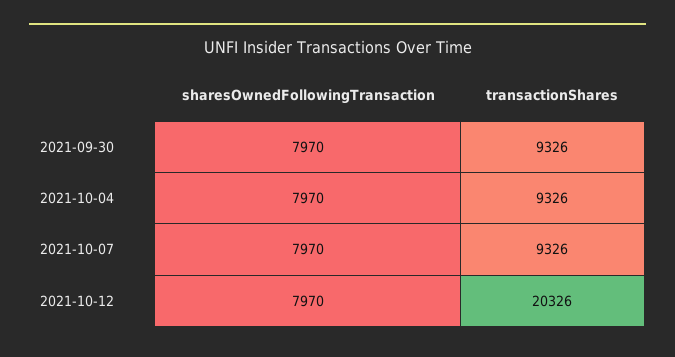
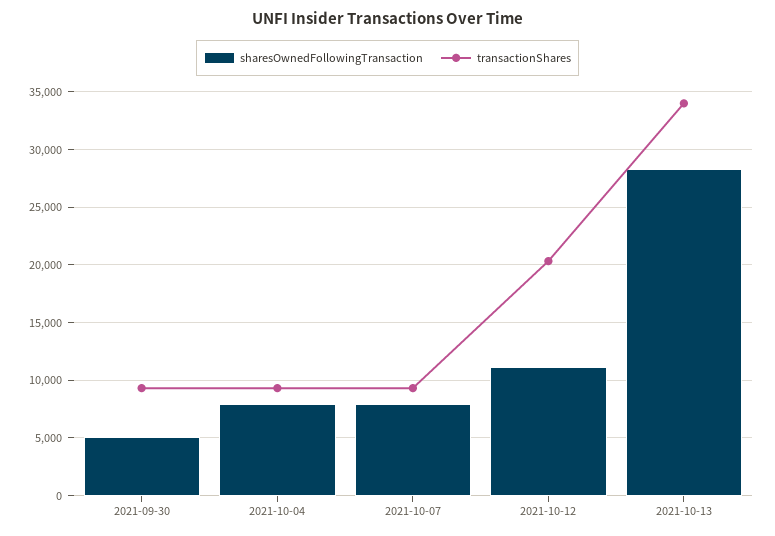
sharesOwnedFollowingTransaction, 2021-09-30: 7970 -> 5000
sharesOwnedFollowingTransaction, 2021-10-12: 7970 -> 11000
sharesOwnedFollowingTransaction, 2021-10-13: none -> 28000
transactionShares, 2021-10-13: none -> 34000

